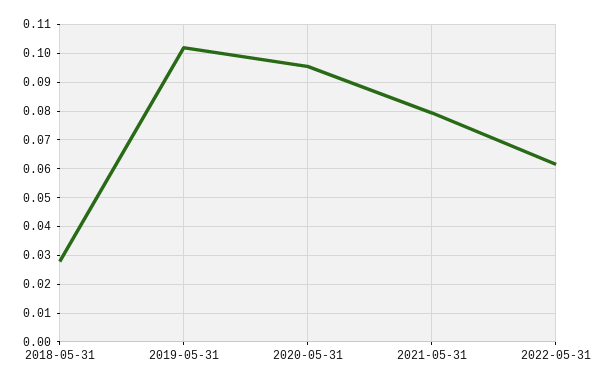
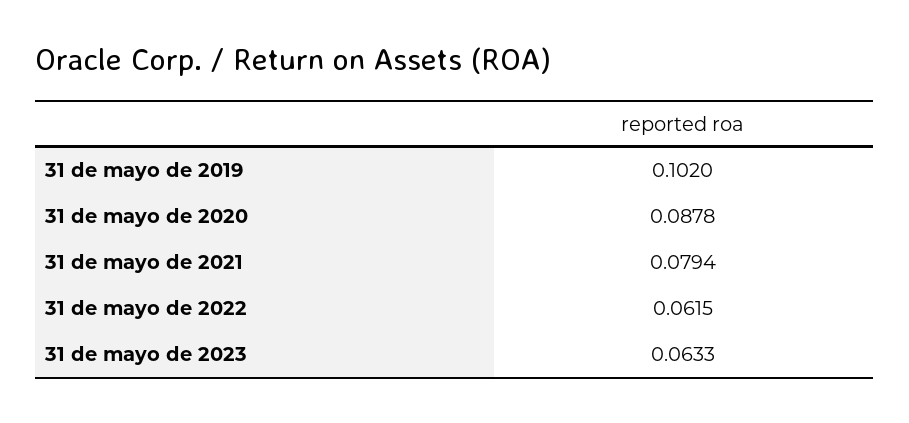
2018-05-31: 0.0275 -> none
2020-05-31: 0.095 -> 0.0878
31 de mayo de 2023: none -> 0.0633

